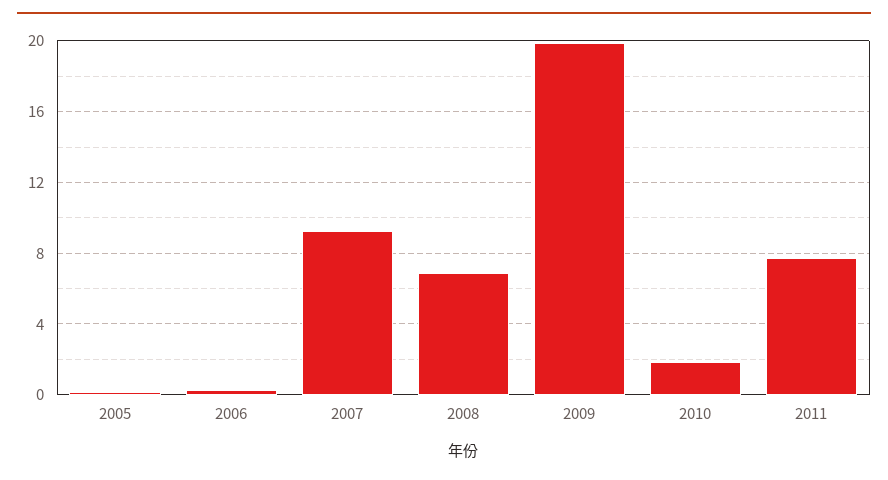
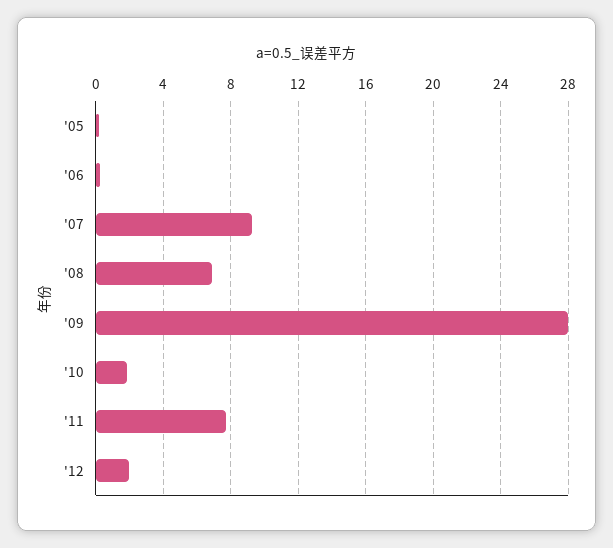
2009: 20 -> 28
'12: none -> 2

